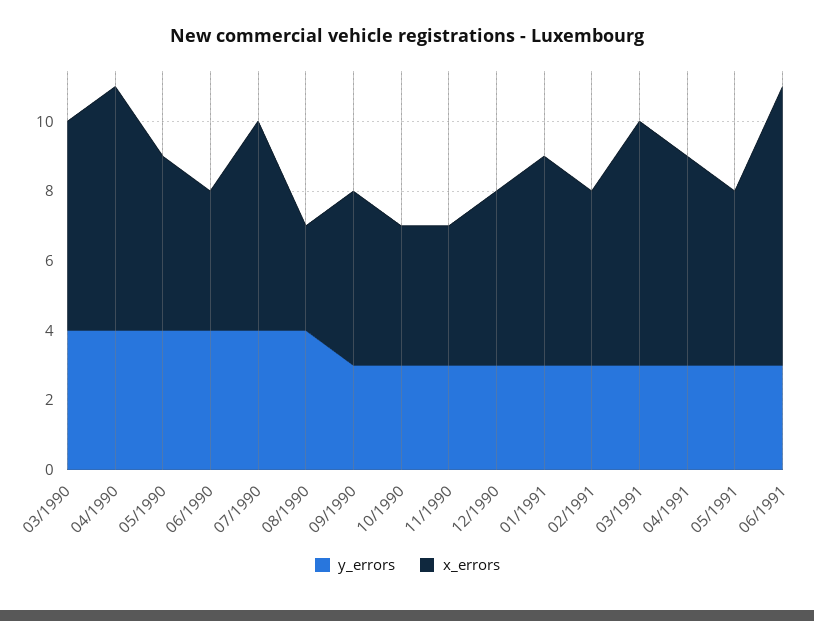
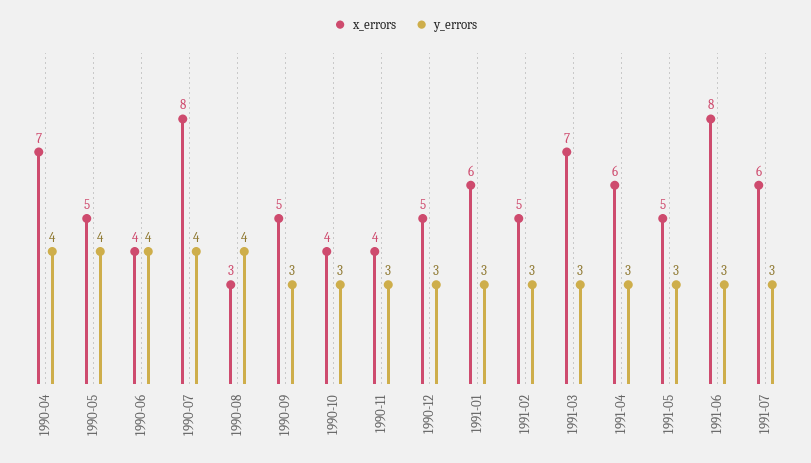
y_errors, 03/1990: 4 -> none
x_errors, 03/1990: 6 -> none
x_errors, 07/1990: 6 -> 8
x_errors, 1991-07: none -> 6
y_errors, 1991-07: none -> 3

